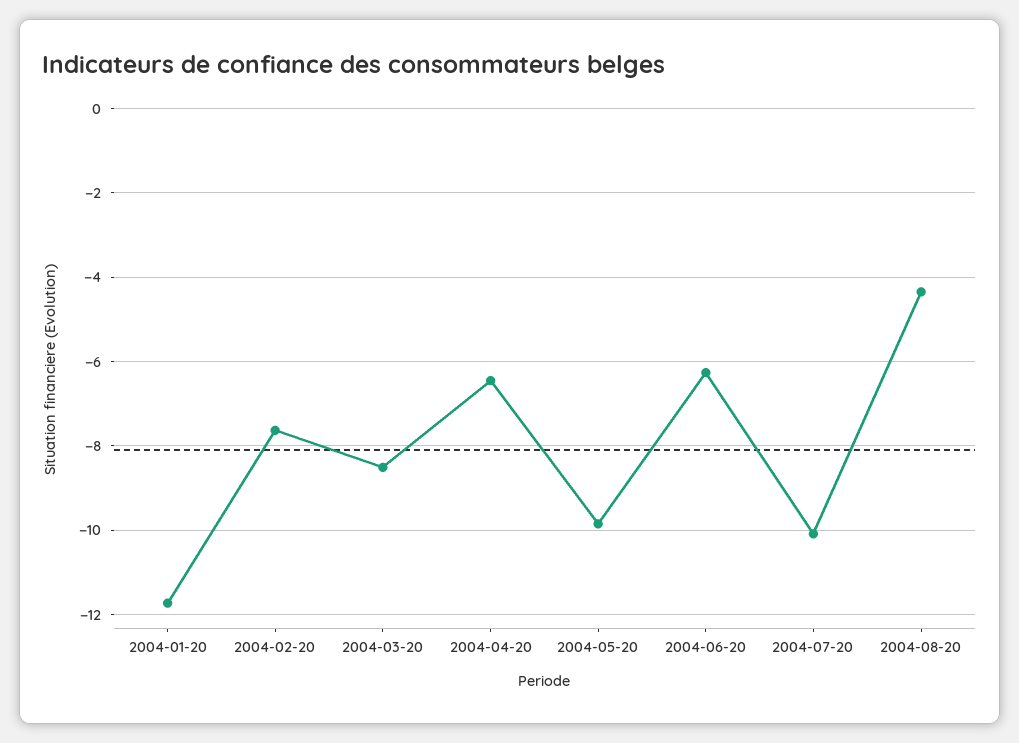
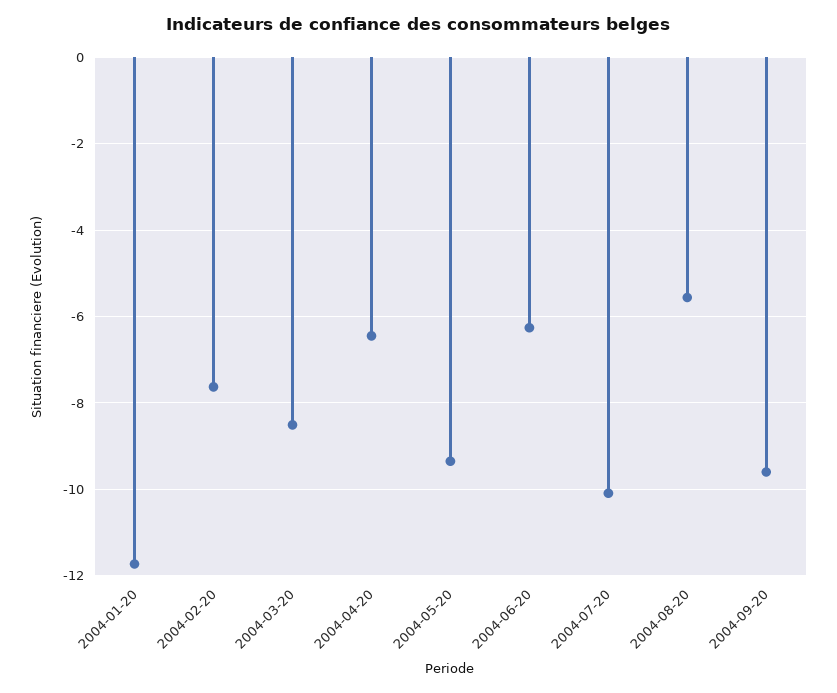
2004-05-20: -9.8 -> -9.4
2004-08-20: -4.4 -> -5.6
2004-09-20: none -> -9.6

